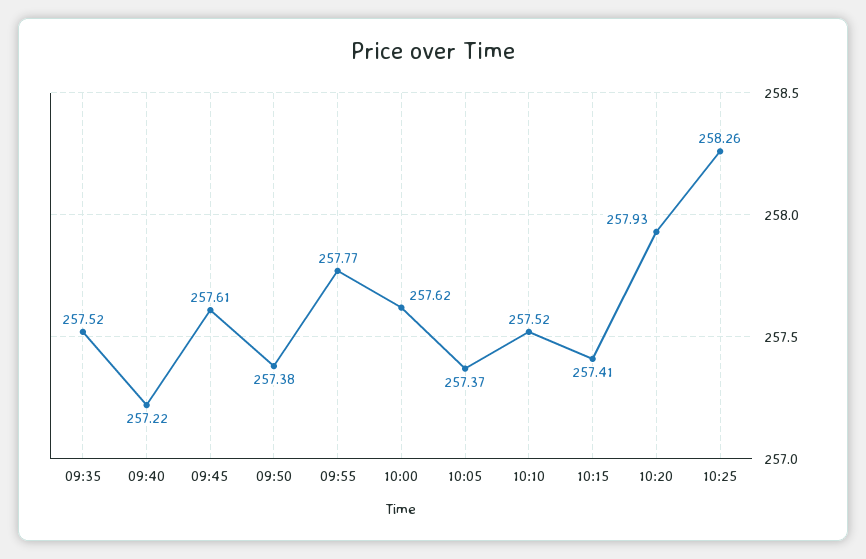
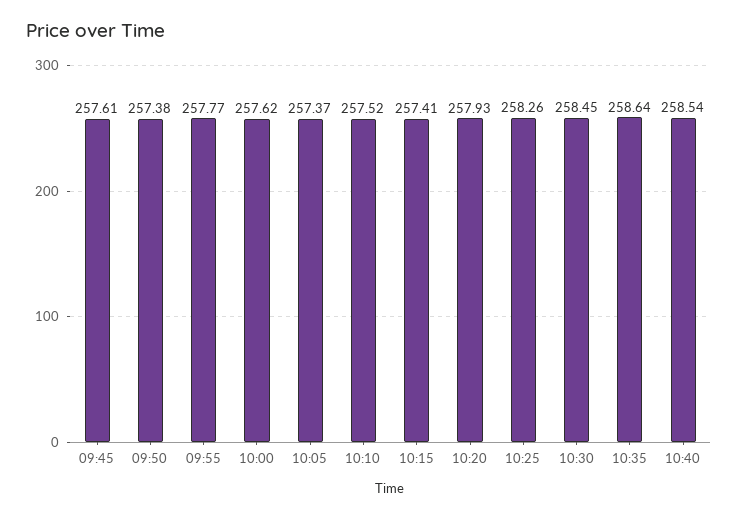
09:35: 257.52 -> none
09:40: 257.22 -> none
10:30: none -> 258.45
10:35: none -> 258.64
10:40: none -> 258.54

